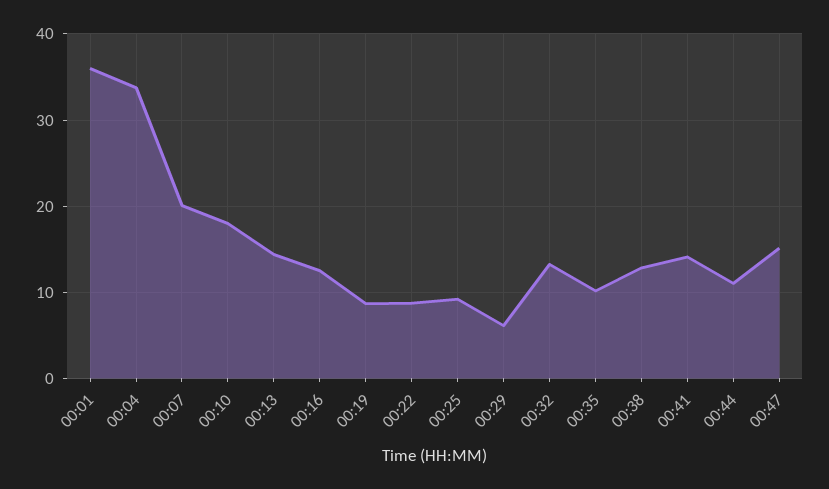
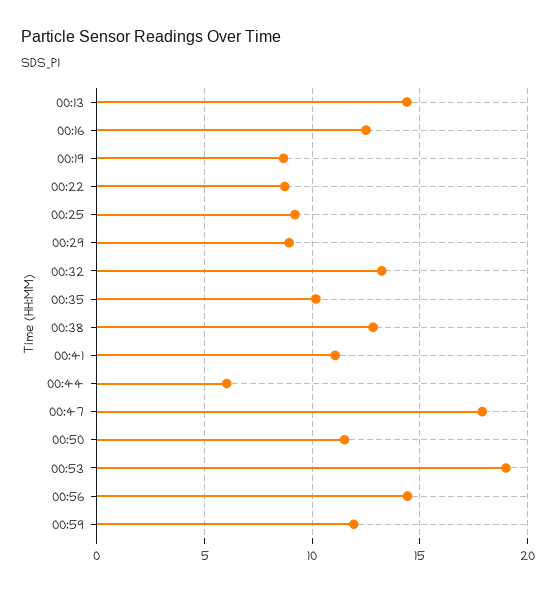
00:01: 36 -> none
00:04: 34 -> none
00:07: 20 -> none
00:10: 18 -> none
00:29: 6 -> 9
00:41: 14 -> 11
00:44: 11 -> 6
00:47: 15 -> 18
00:50: none -> 11.5
00:53: none -> 19
00:56: none -> 14.5
00:59: none -> 12

